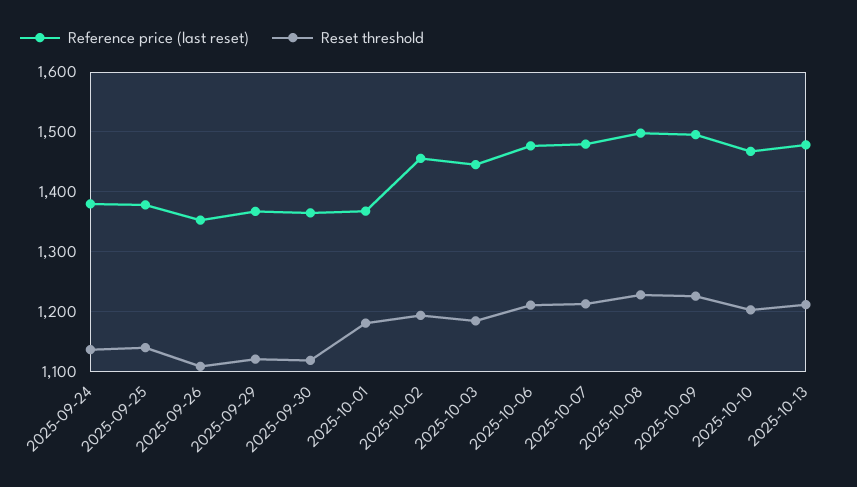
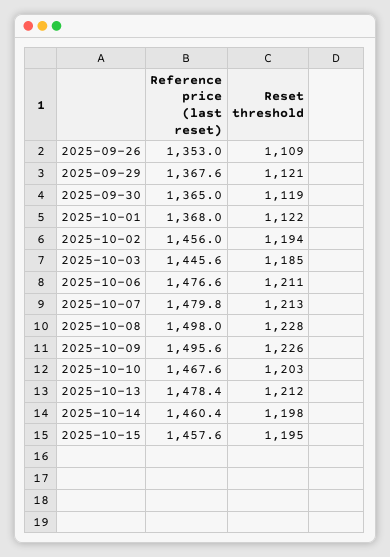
Reference price (last reset), 2025-09-24: 1380 -> none
Reset threshold, 2025-09-24: 1140 -> none
Reference price (last reset), 2025-09-25: 1380 -> none
Reset threshold, 2025-09-25: 1140 -> none
Reset threshold, 2025-10-01: 1180 -> 1122
Reference price (last reset), 2025-10-14: none -> 1460.4
Reset threshold, 2025-10-14: none -> 1198
Reference price (last reset), 2025-10-15: none -> 1457.6
Reset threshold, 2025-10-15: none -> 1195

